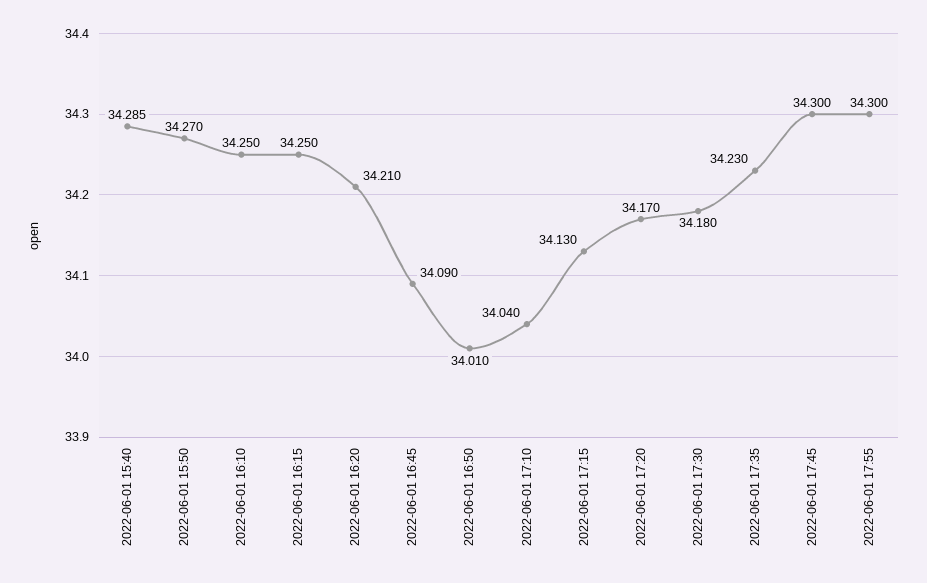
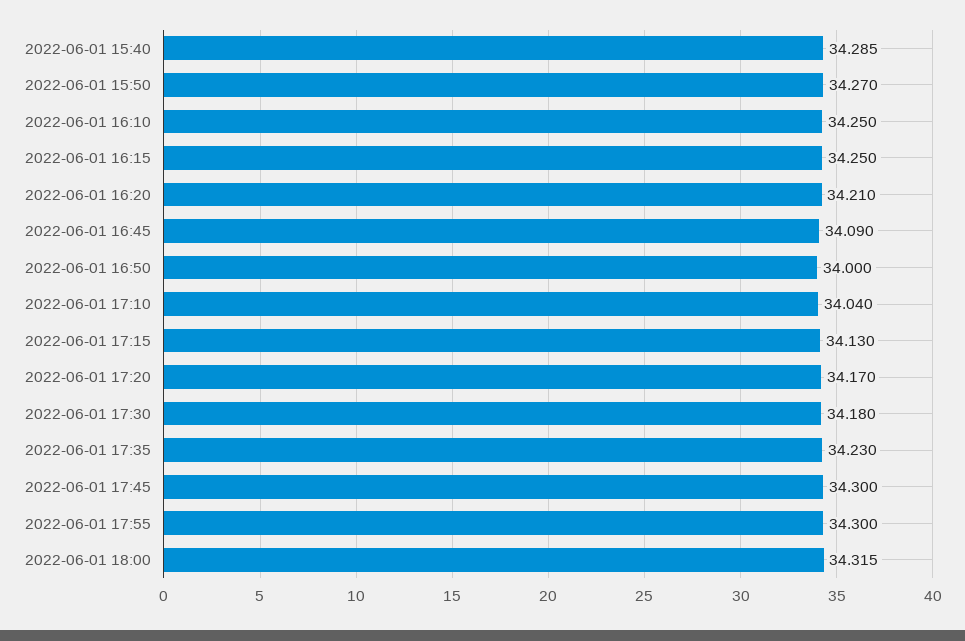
2022-06-01 16:50: 34.01 -> 34
2022-06-01 18:00: none -> 34.315

